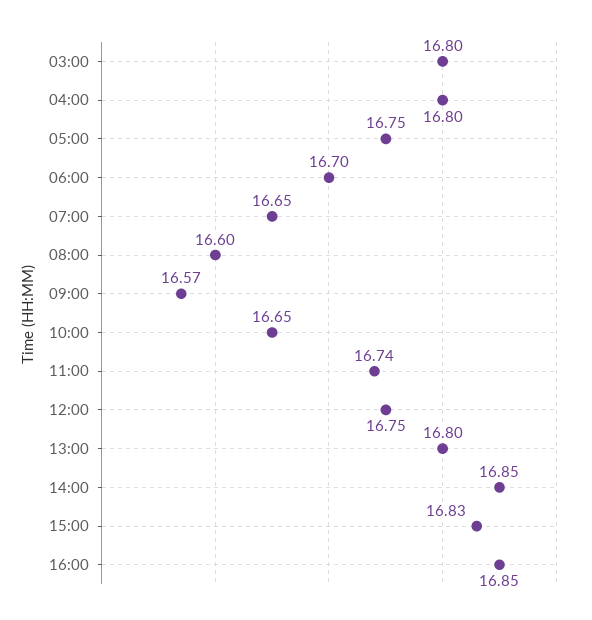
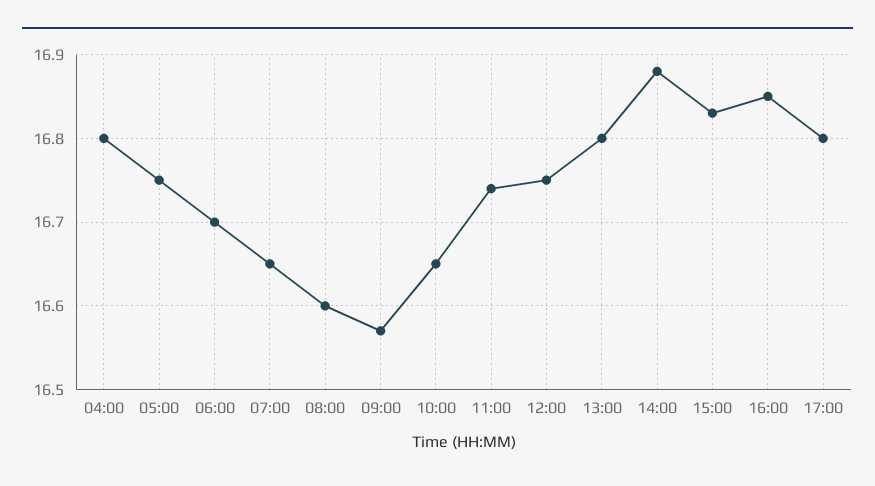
03:00: 16.8 -> none
14:00: 16.85 -> 16.88
17:00: none -> 16.8

